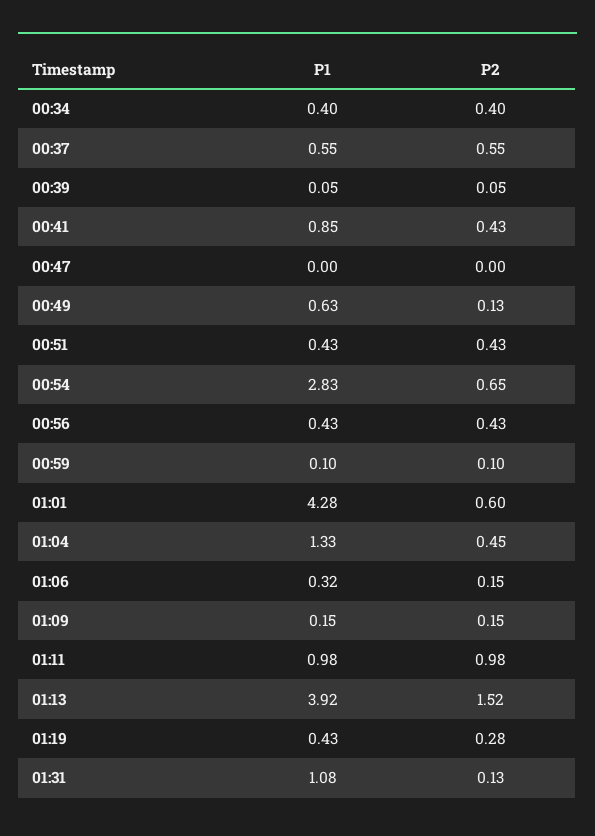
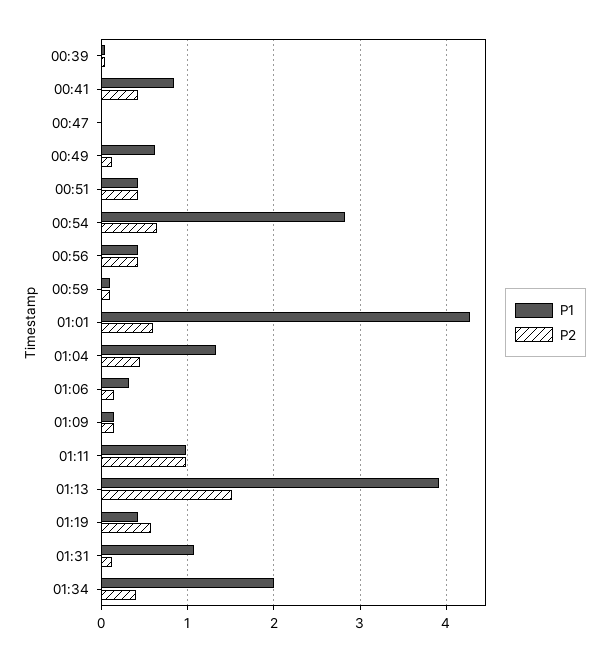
P1, 00:34: 0.4 -> none
P2, 00:34: 0.4 -> none
P1, 00:37: 0.55 -> none
P2, 00:37: 0.55 -> none
P2, 01:19: 0.28 -> 0.6
P1, 01:34: none -> 2
P2, 01:34: none -> 0.4

